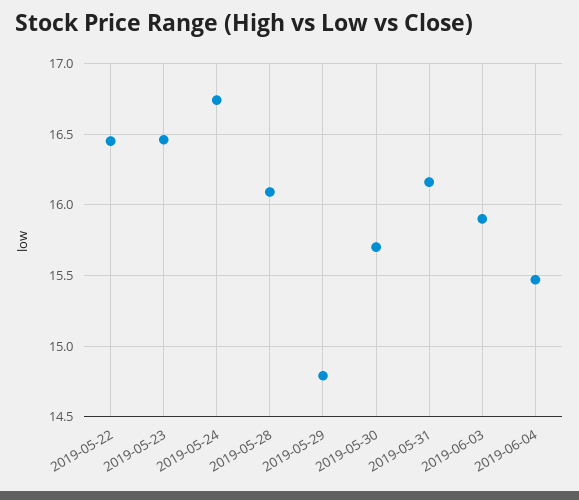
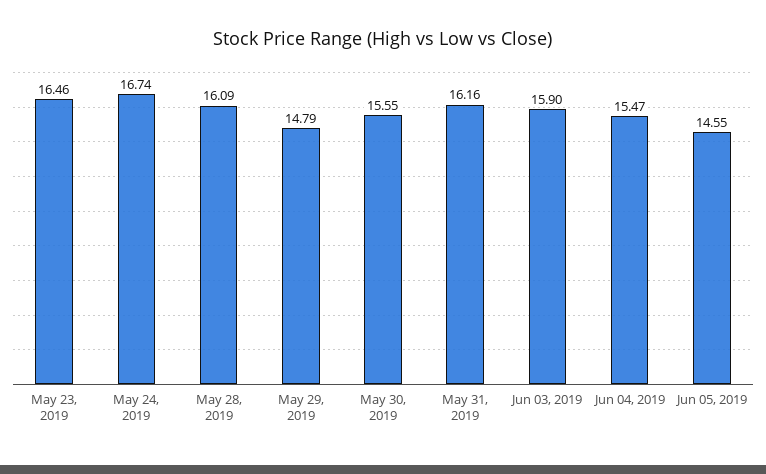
2019-05-22: 16.45 -> none
2019-05-30: 15.7 -> 15.55
Jun 05, 2019: none -> 14.55

